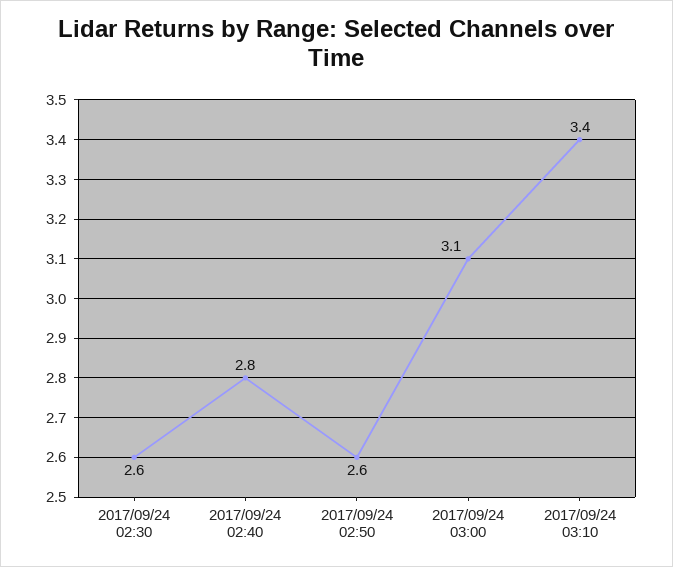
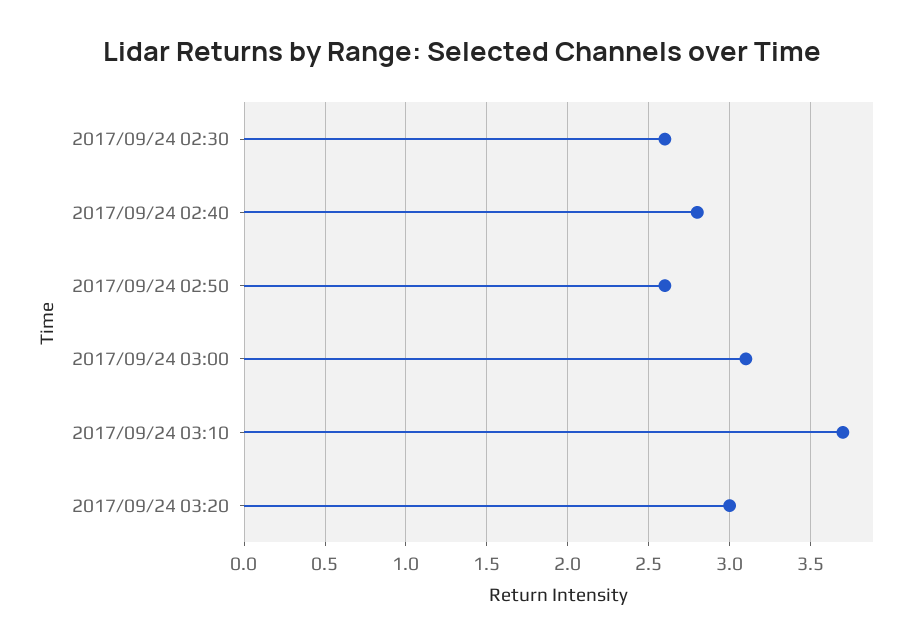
2017/09/24 03:10: 3.4 -> 3.7
2017/09/24 03:20: none -> 3

